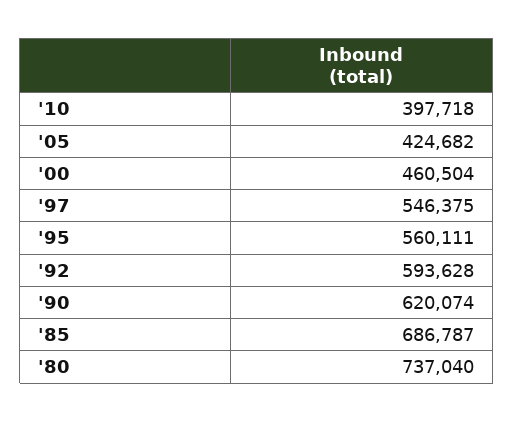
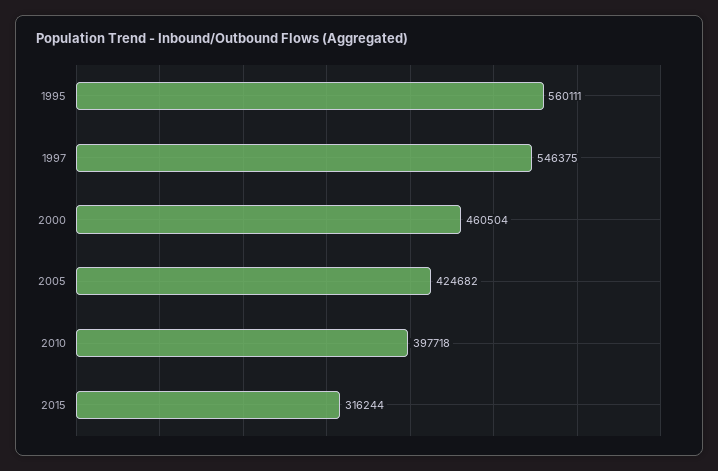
'92: 593628 -> none
'90: 620074 -> none
'85: 686787 -> none
'80: 737040 -> none
2015: none -> 316244

